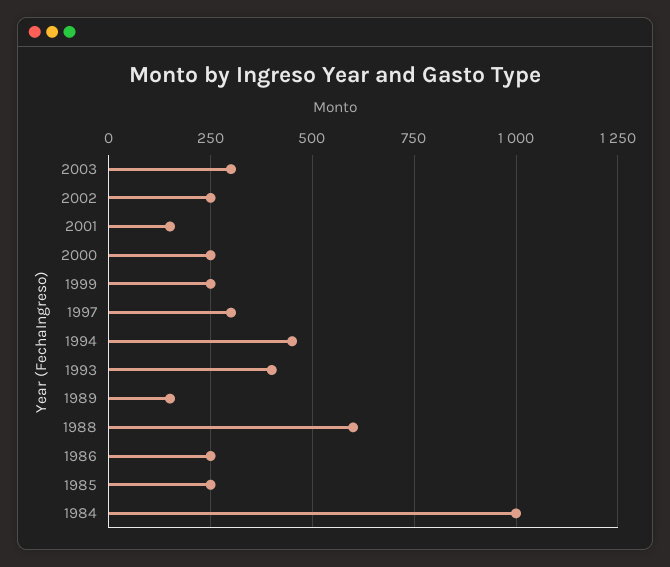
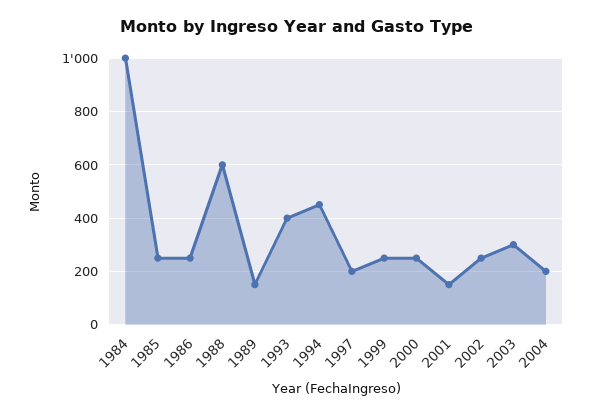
1997: 300 -> 200
2004: none -> 200

